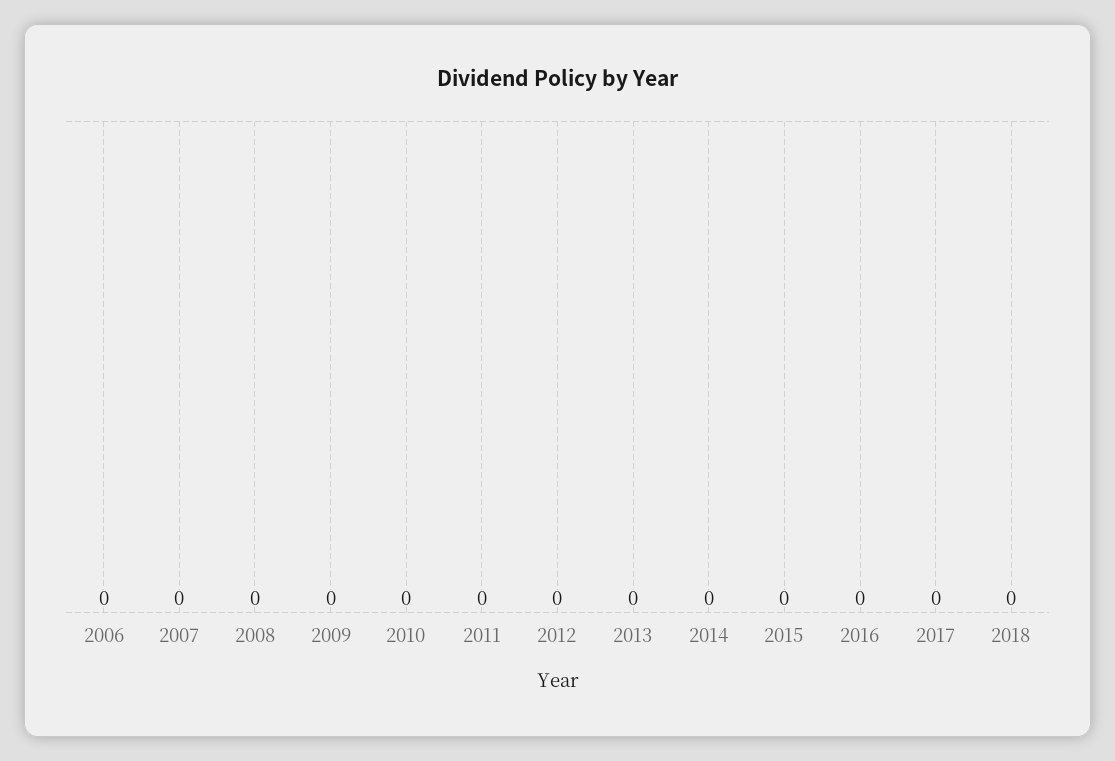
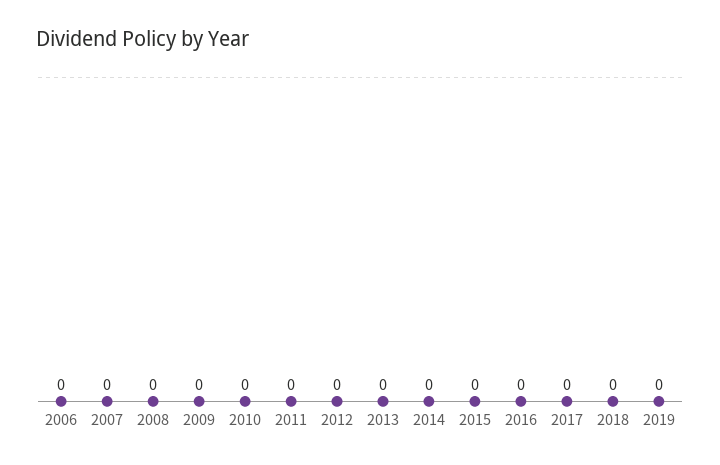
2019: none -> 0

